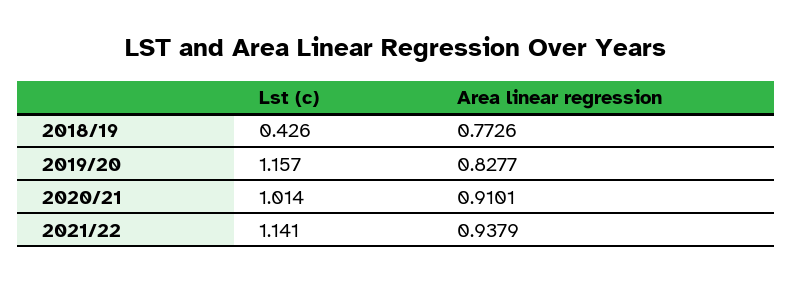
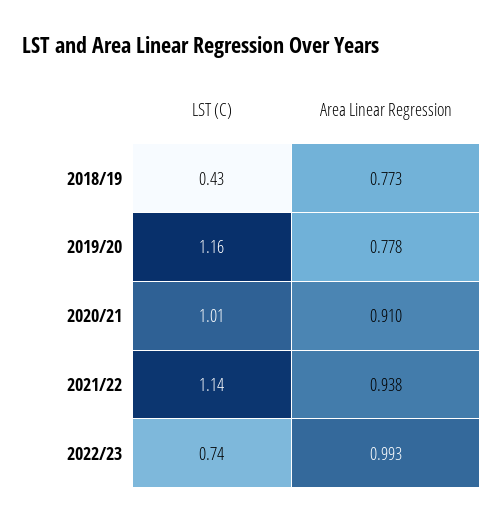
Area linear regression, 2019/20: 0.8277 -> 0.778
Lst (c), 2022/23: none -> 0.74
Area linear regression, 2022/23: none -> 0.993

